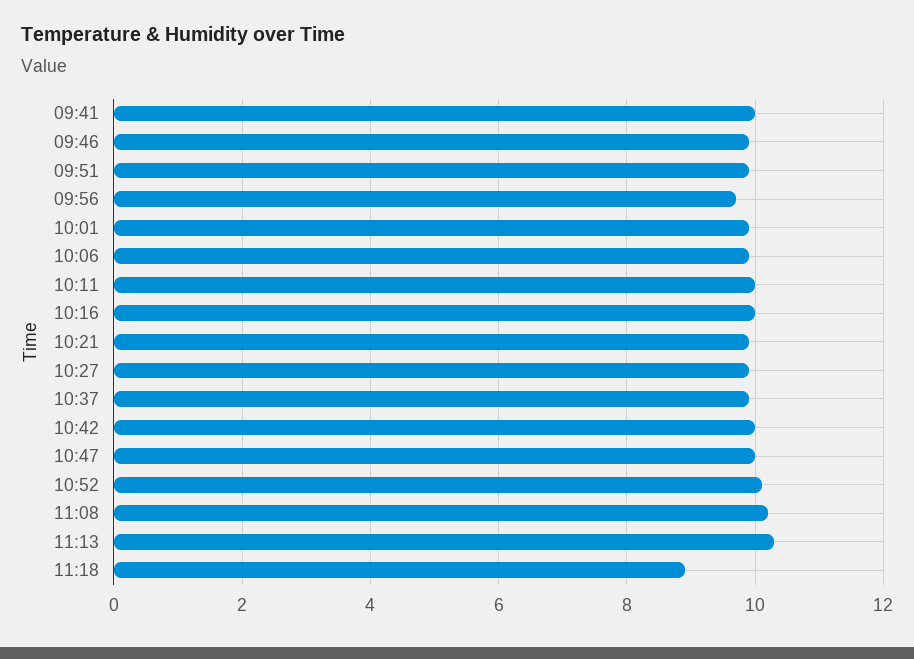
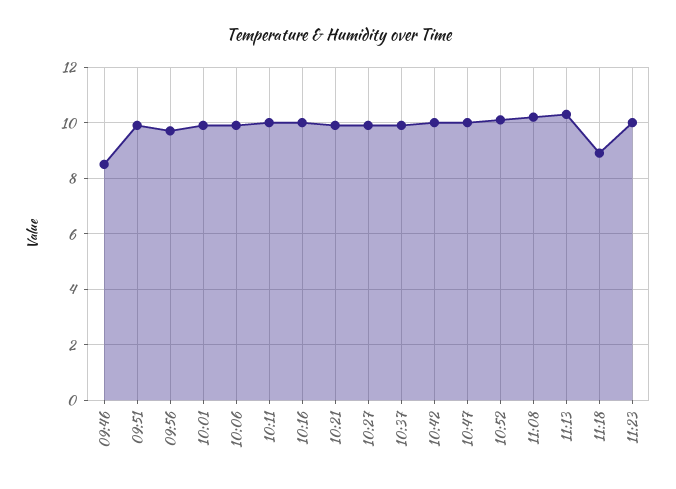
09:41: 10 -> none
09:46: 10 -> 8.5
11:23: none -> 10

